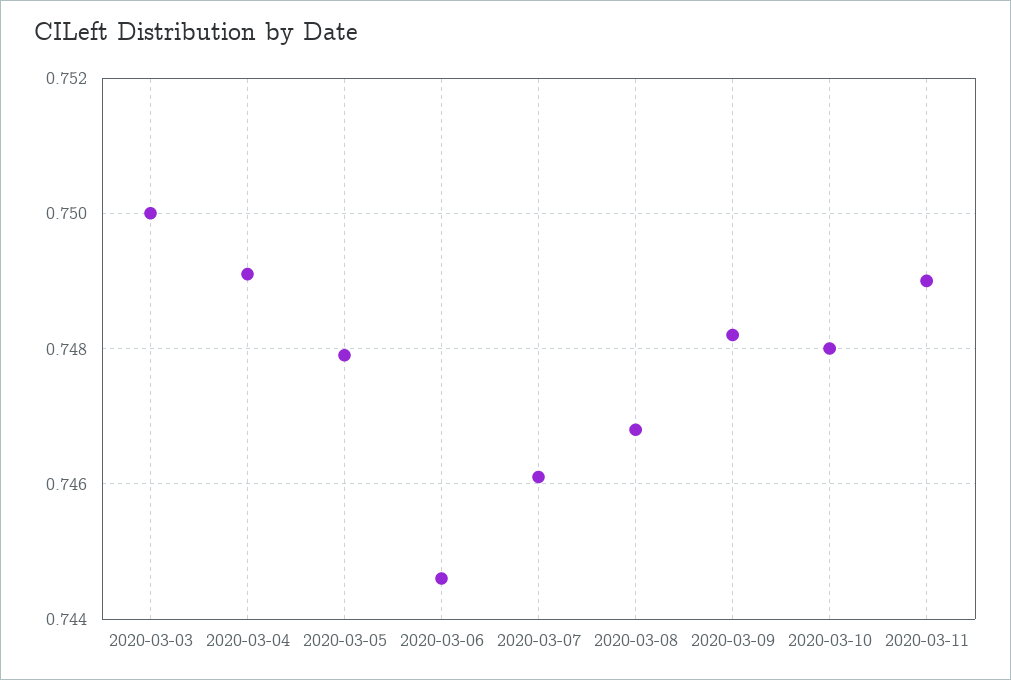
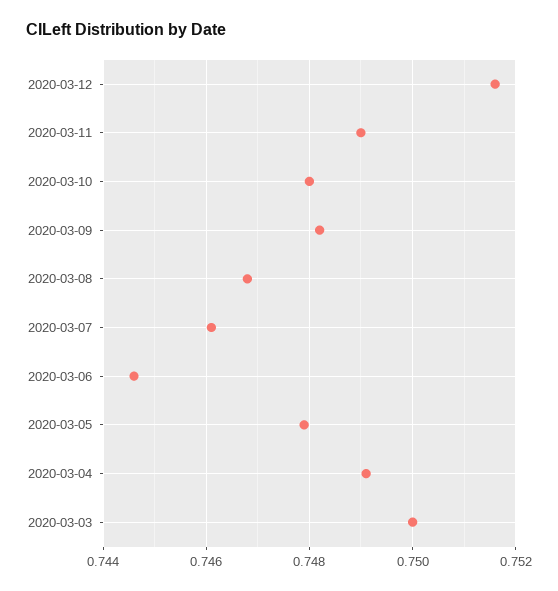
2020-03-12: none -> 0.7515

